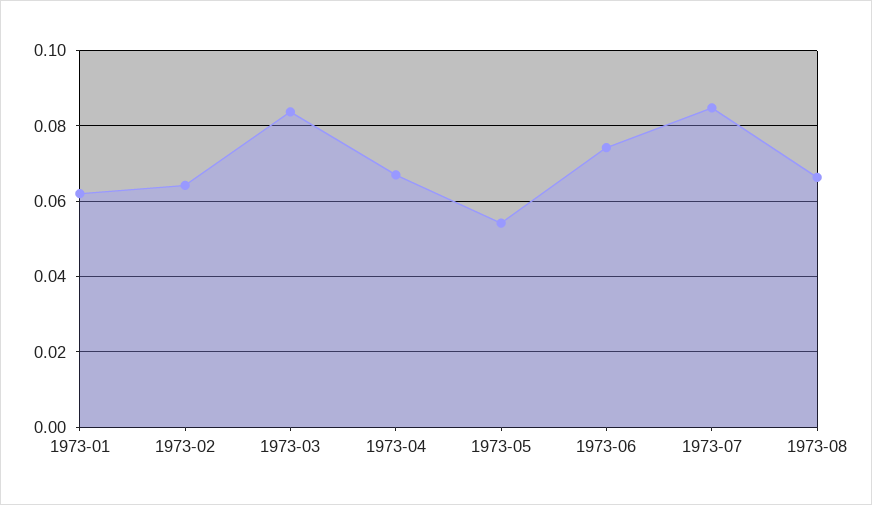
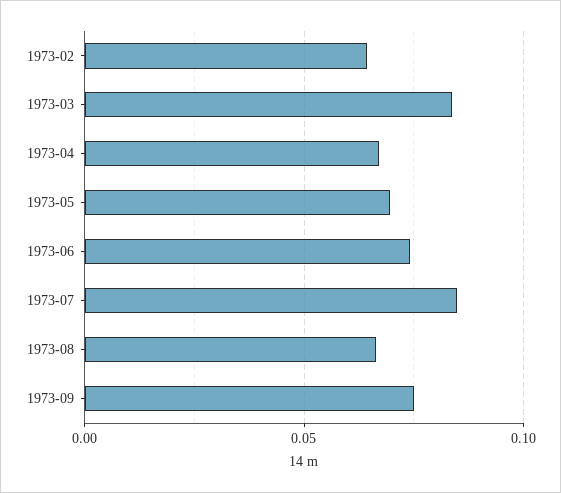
1973-01: 0.062 -> none
1973-05: 0.054 -> 0.07
1973-09: none -> 0.075

